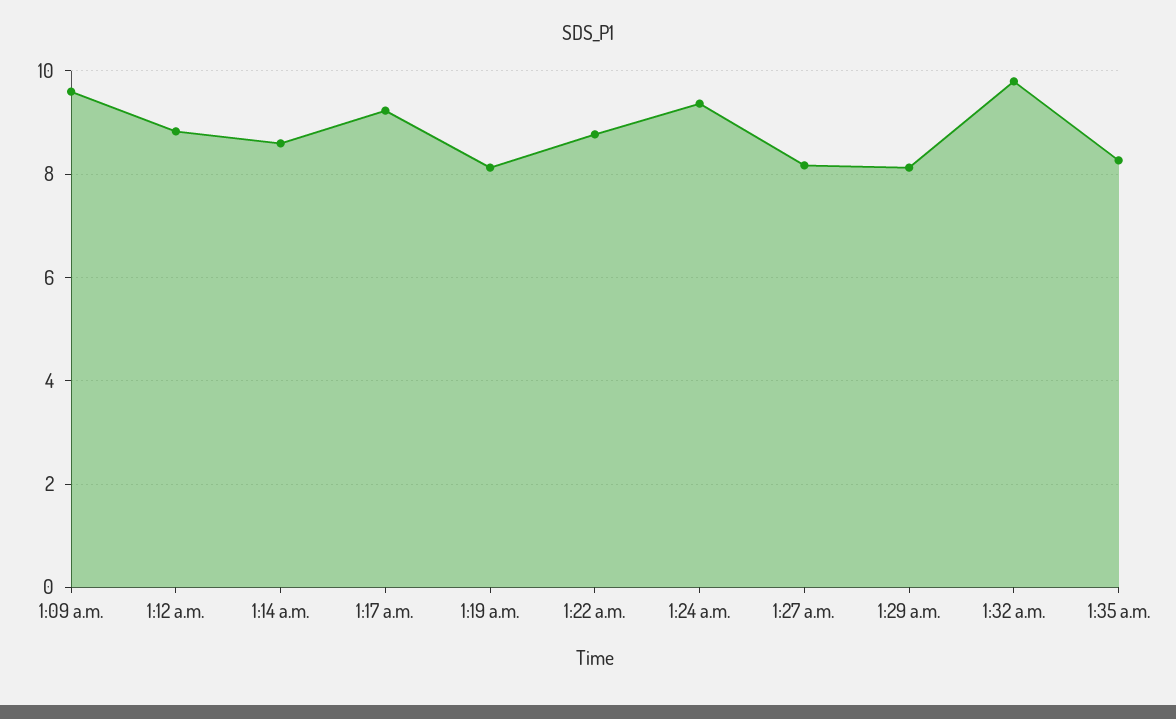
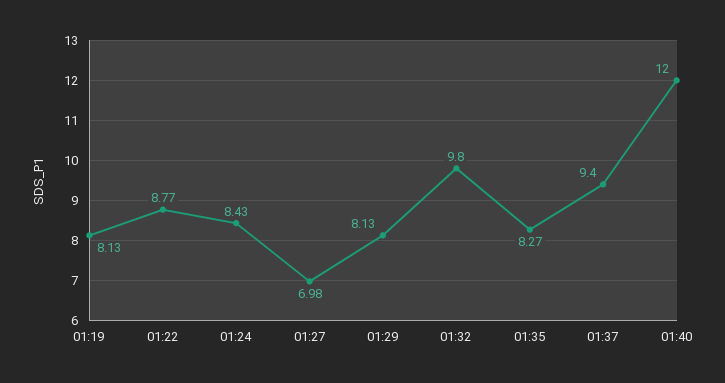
1:09 a.m.: 9.6 -> none
1:12 a.m.: 8.8 -> none
1:14 a.m.: 8.6 -> none
1:17 a.m.: 9.2 -> none
1:24 a.m.: 9.4 -> 8.43
1:27 a.m.: 8.2 -> 6.98
01:37: none -> 9.4
01:40: none -> 12

